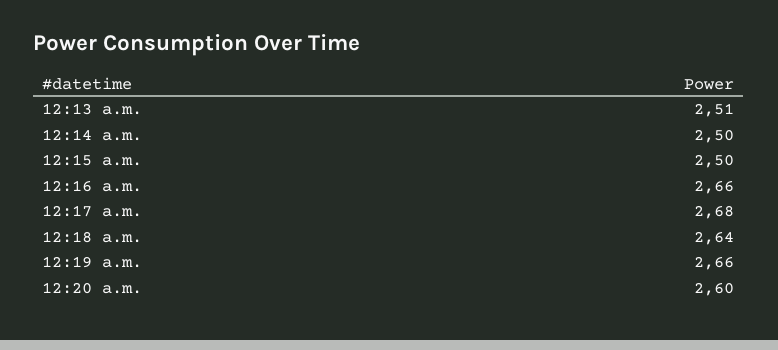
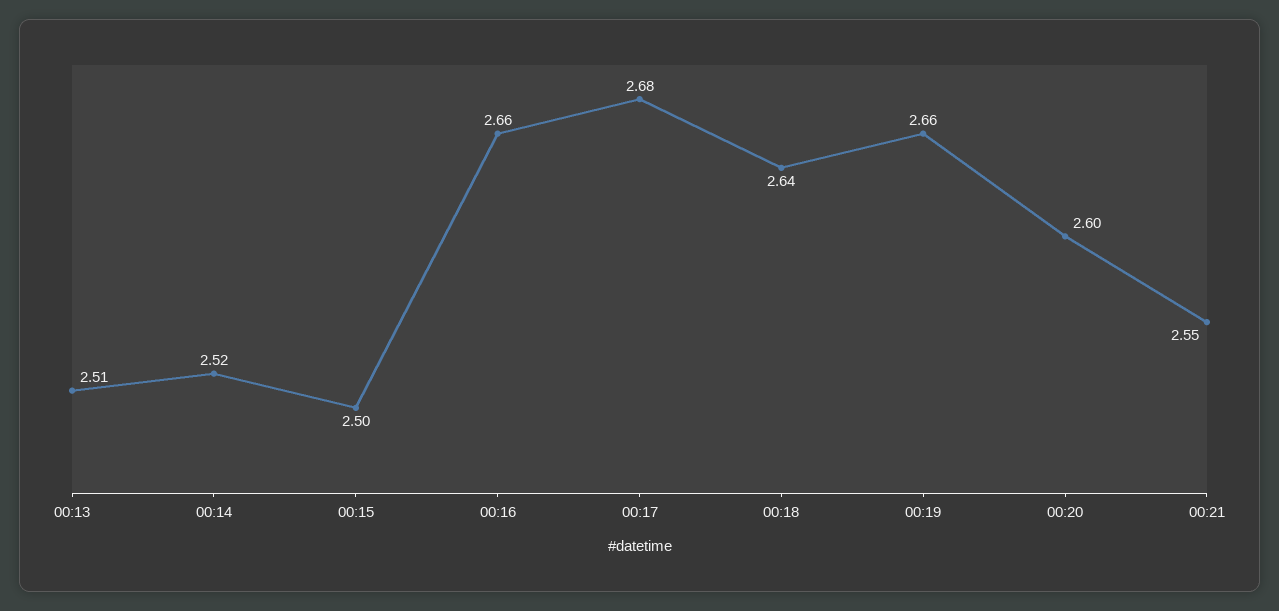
12:14 a.m.: 2.5 -> 2.52
00:21: none -> 2.55

